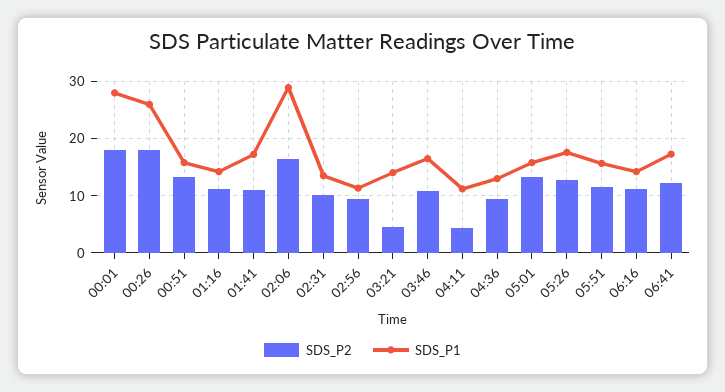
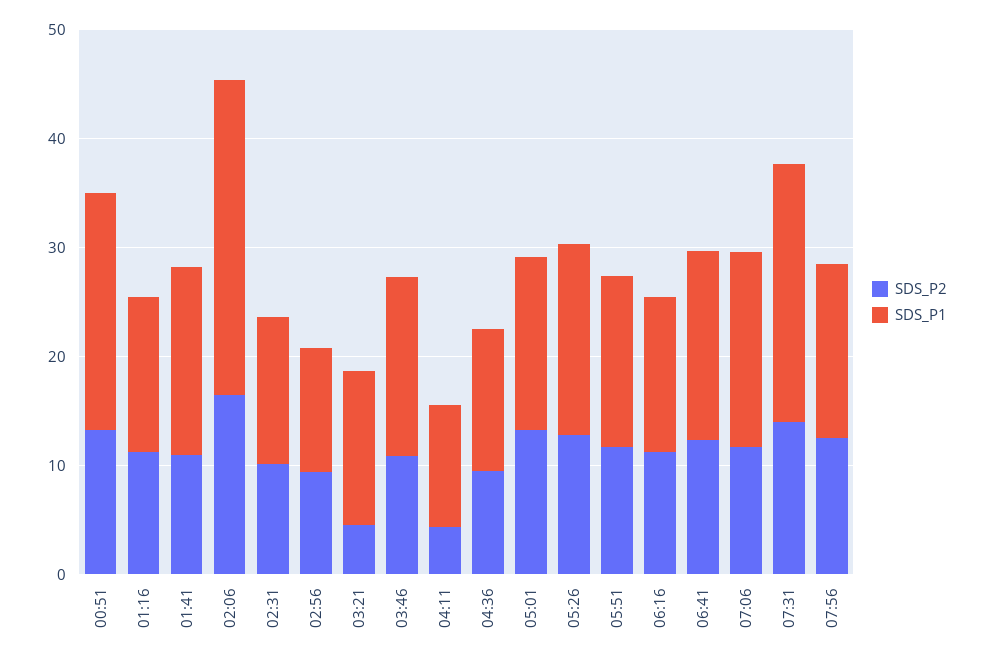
SDS_P2, 00:01: 18 -> none
SDS_P1, 00:01: 28 -> none
SDS_P2, 00:26: 18 -> none
SDS_P1, 00:26: 26 -> none
SDS_P1, 00:51: 16 -> 22
SDS_P2, 07:06: none -> 12
SDS_P1, 07:06: none -> 18
SDS_P2, 07:31: none -> 14
SDS_P1, 07:31: none -> 24
SDS_P2, 07:56: none -> 12
SDS_P1, 07:56: none -> 16

